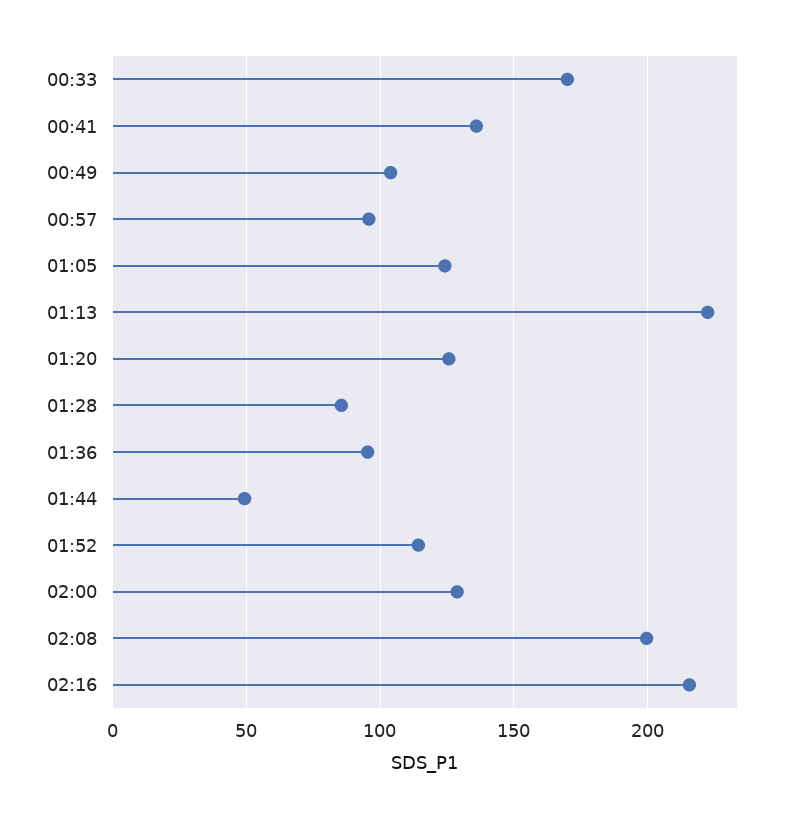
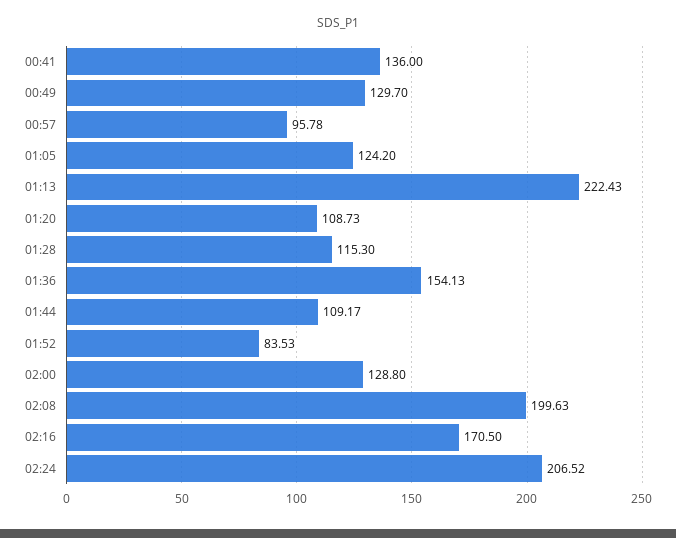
00:33: 170 -> none
00:49: 105 -> 129.7
01:20: 125 -> 108.73
01:28: 85 -> 115.3
01:36: 95 -> 154.13
01:44: 50 -> 109.17
01:52: 115 -> 83.53
02:16: 215 -> 170.5
02:24: none -> 206.52

